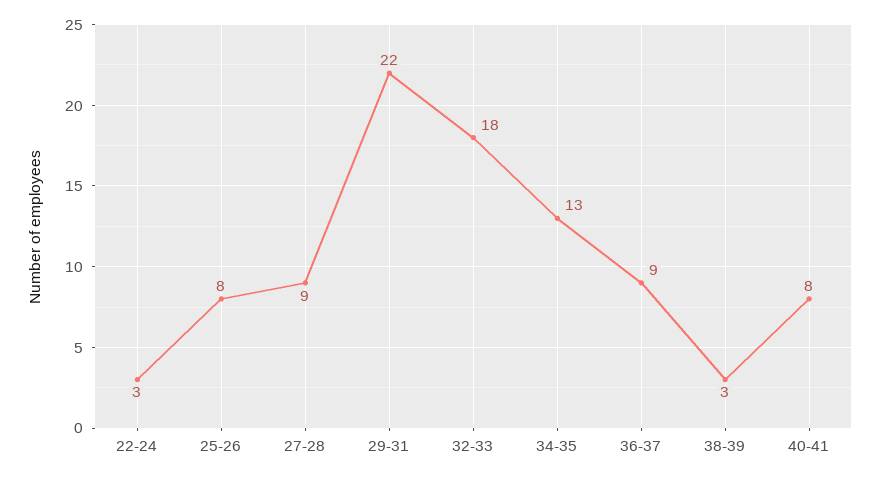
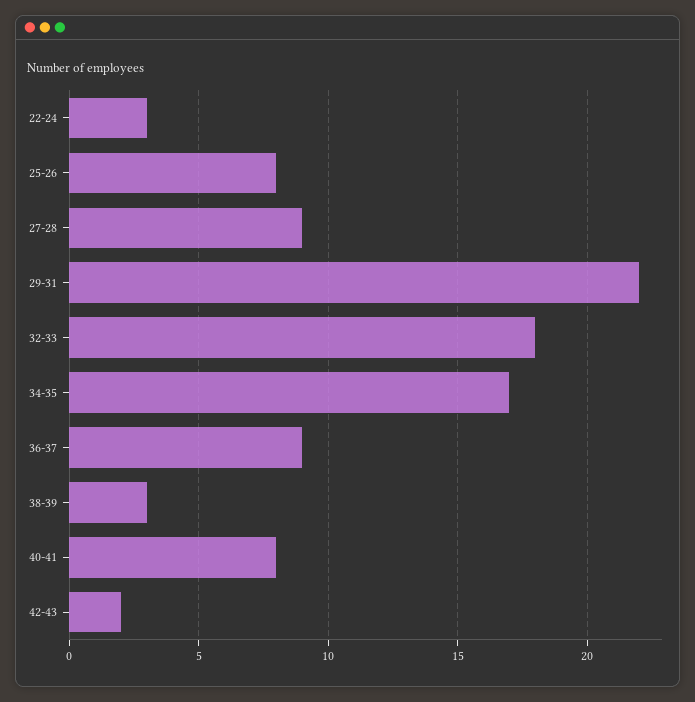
34-35: 13 -> 17
42-43: none -> 2

